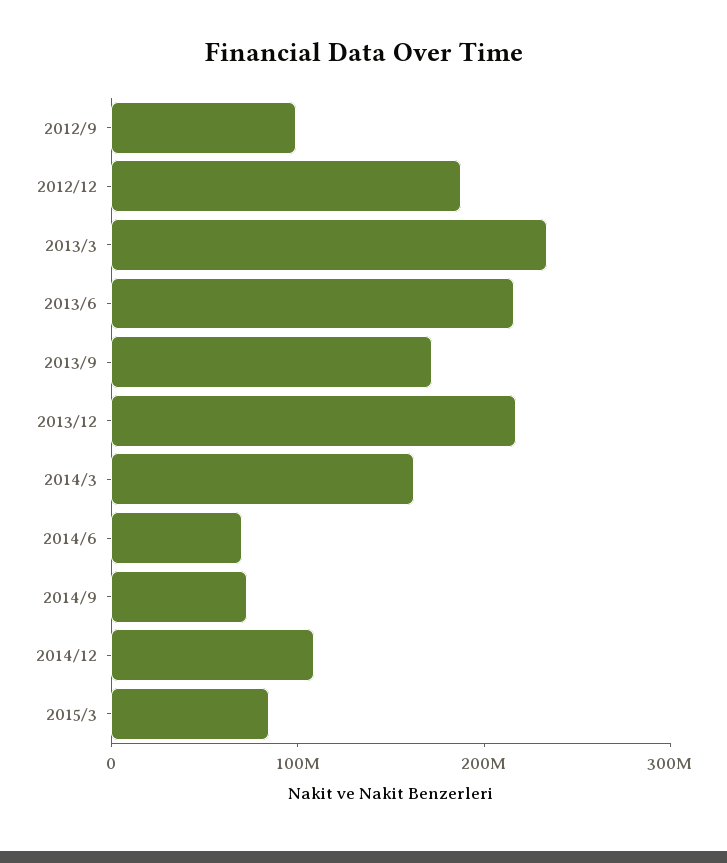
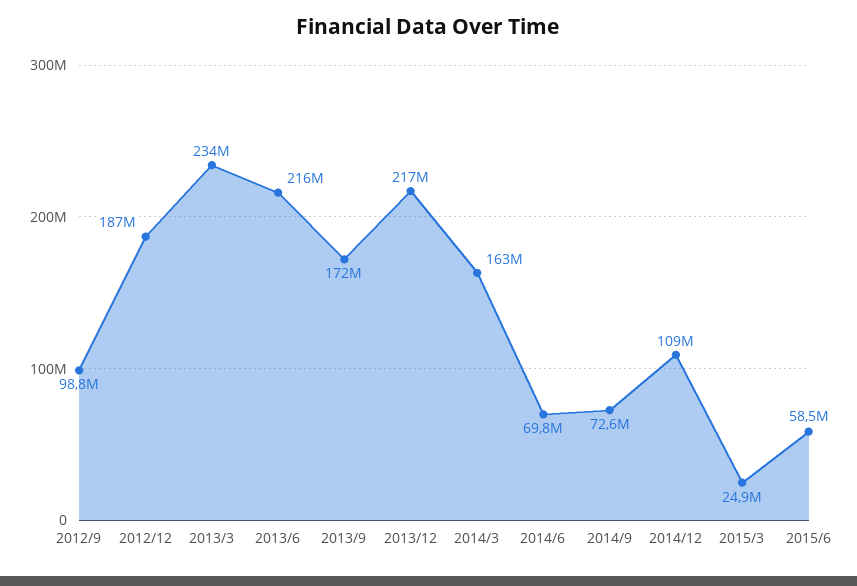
2015/3: 80000000 -> 24900000
2015/6: none -> 58500000

